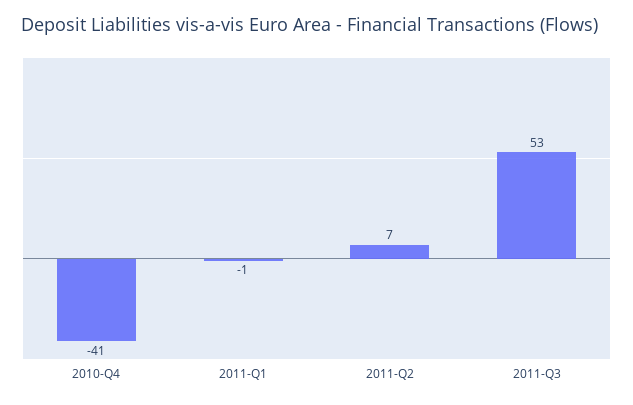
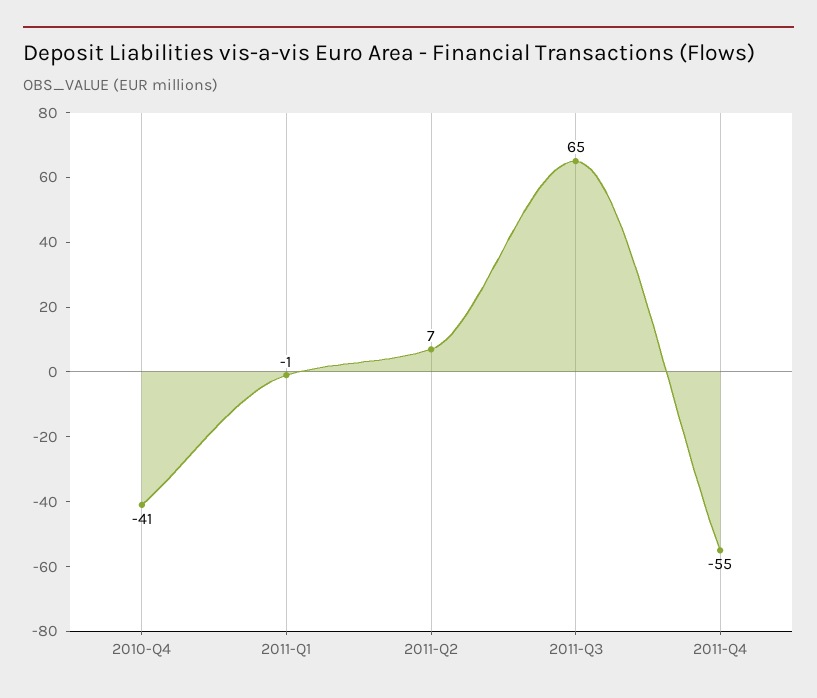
2011-Q3: 53 -> 65
2011-Q4: none -> -55

